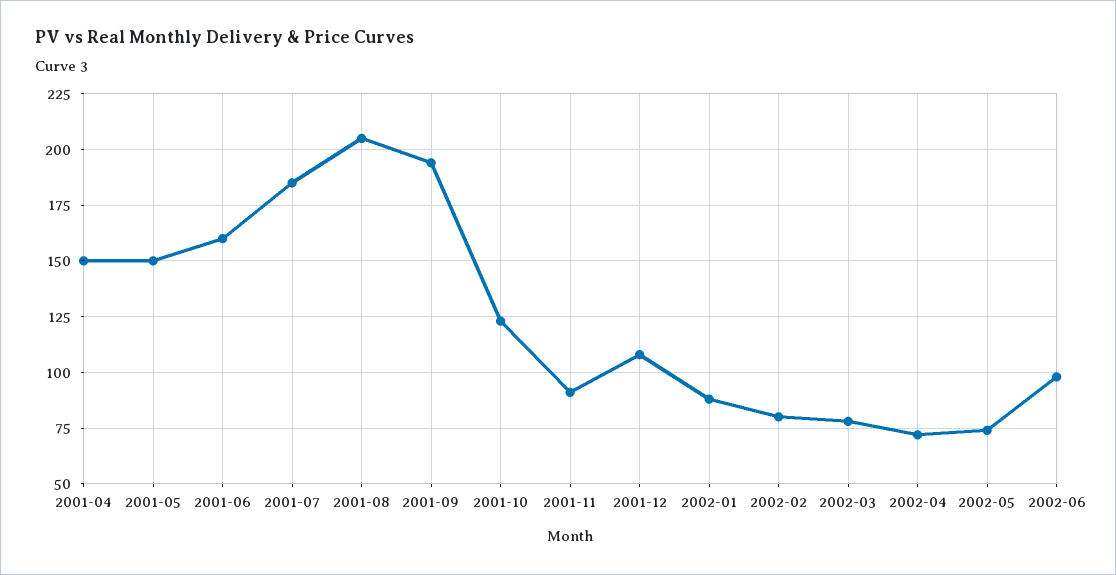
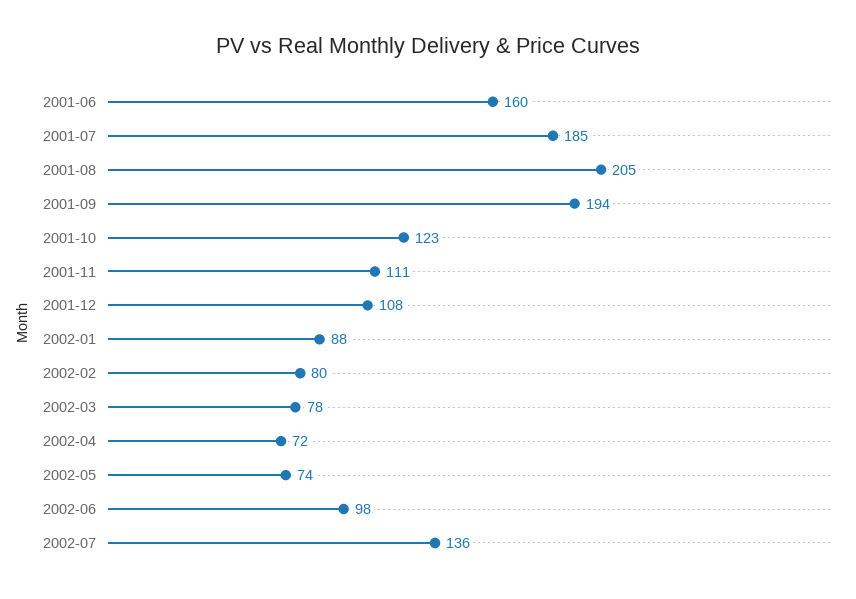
2001-04: 150 -> none
2001-05: 150 -> none
2001-11: 90 -> 111
2002-07: none -> 136

